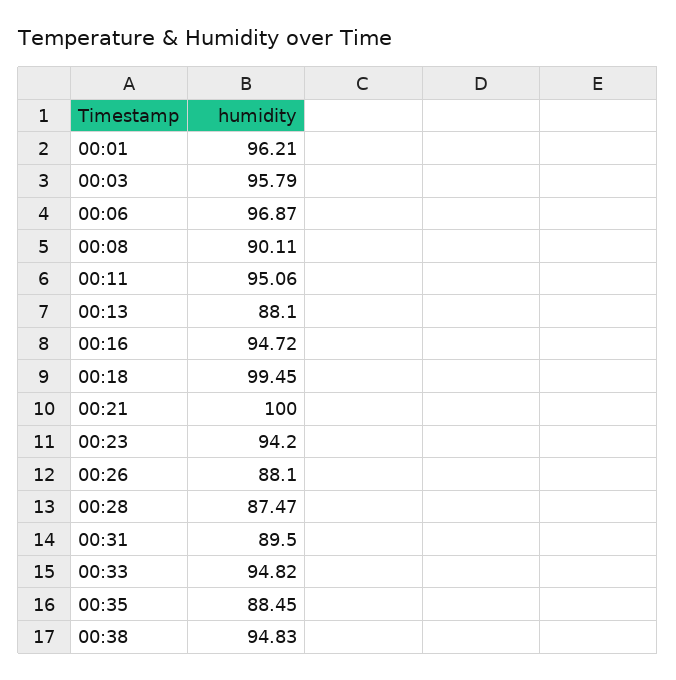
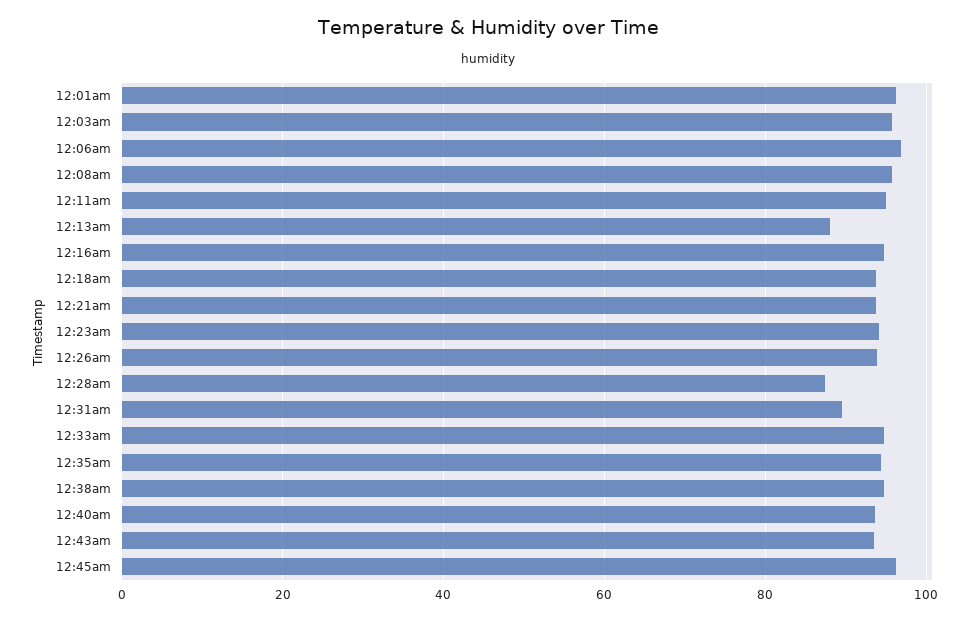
00:08: 90.11 -> 96
00:18: 99.45 -> 94
00:21: 100 -> 94
00:26: 88.1 -> 94
00:35: 88.45 -> 94
12:40am: none -> 94
12:43am: none -> 94
12:45am: none -> 96

